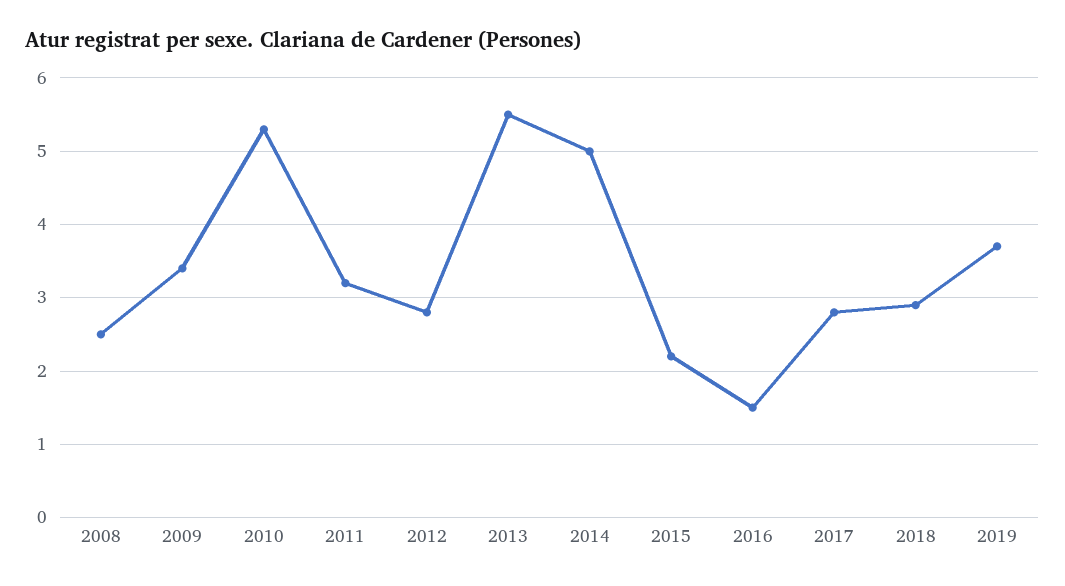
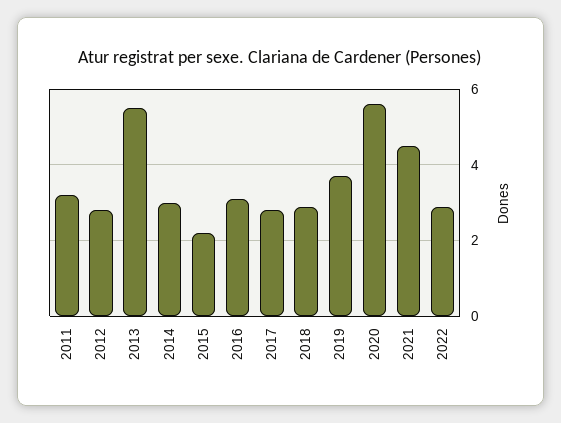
2008: 2.5 -> none
2009: 3.4 -> none
2010: 5.3 -> none
2014: 5 -> 3
2016: 1.5 -> 3
2020: none -> 5.5
2021: none -> 4.5
2022: none -> 3

